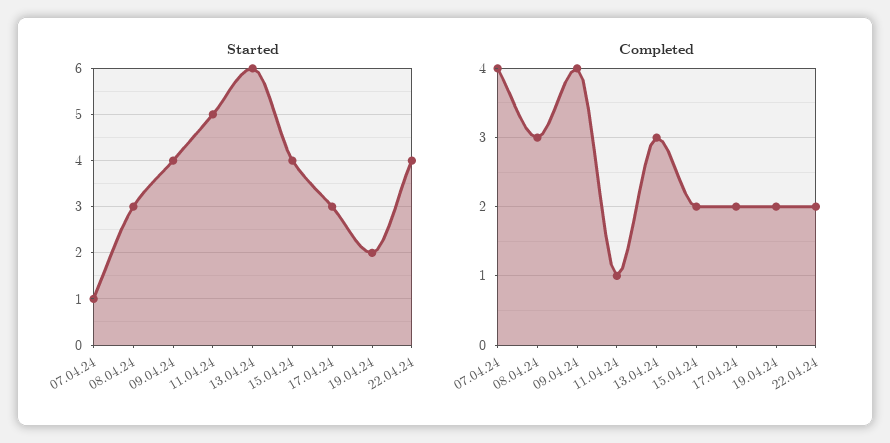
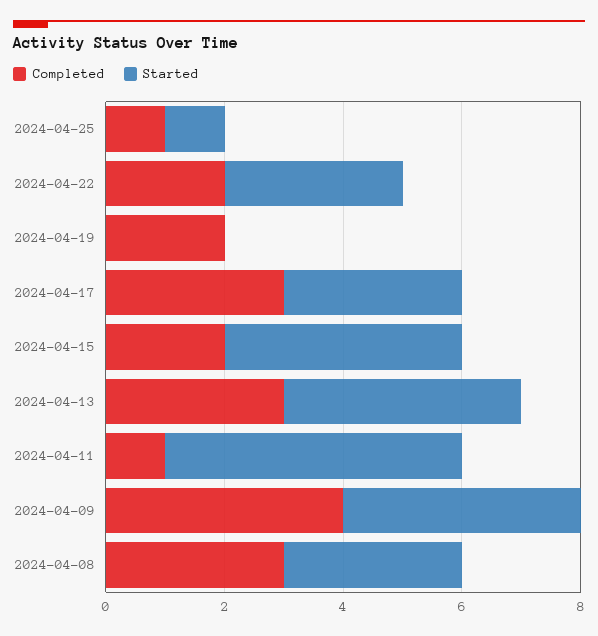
Started, 07.04.24: 1 -> none
Started, 13.04.24: 6 -> 4
Started, 19.04.24: 2 -> 0
Started, 22.04.24: 4 -> 3
Completed, 07.04.24: 4 -> none
Completed, 17.04.24: 2 -> 3
Completed, 2024-04-25: none -> 1
Started, 2024-04-25: none -> 1

